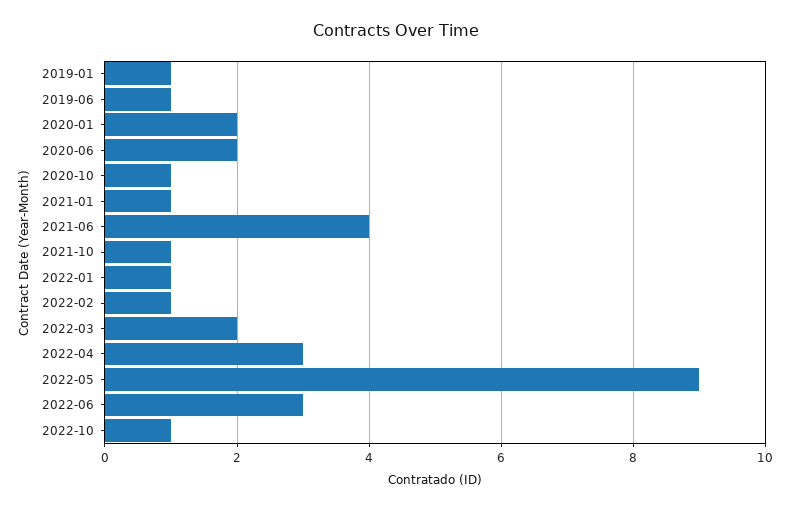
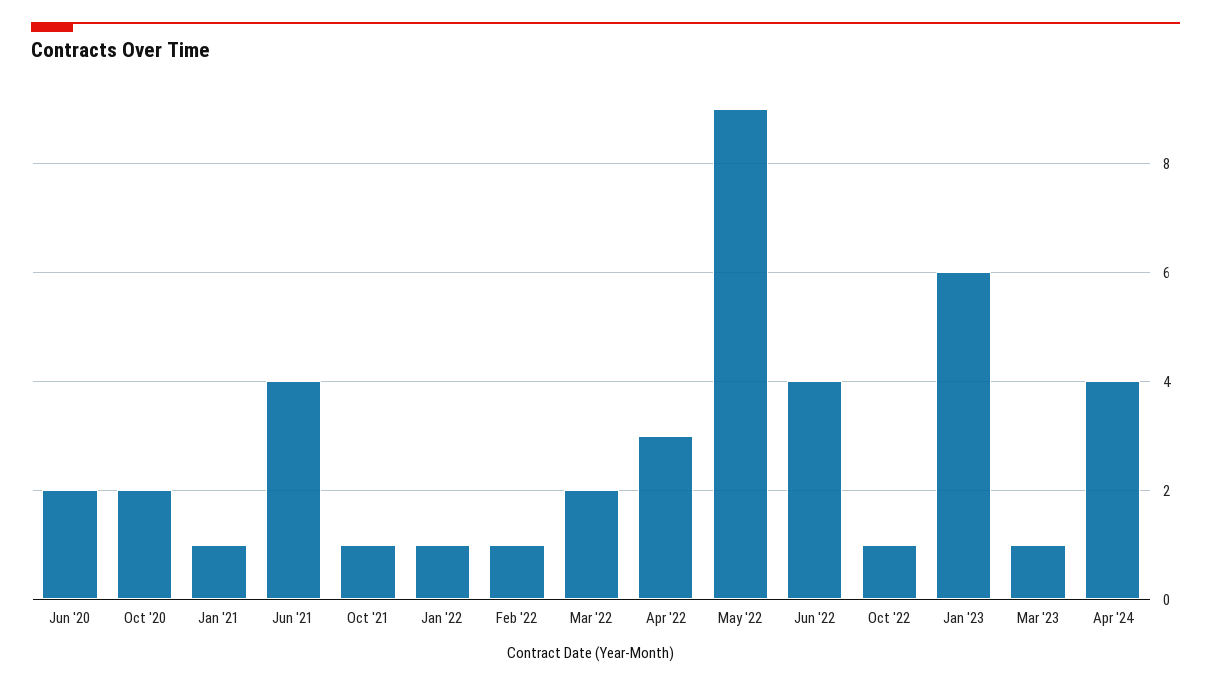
2019-01: 1 -> none
2019-06: 1 -> none
2020-01: 2 -> none
2020-10: 1 -> 2
2022-06: 3 -> 4
Jan '23: none -> 6
Mar '23: none -> 1
Apr '24: none -> 4

